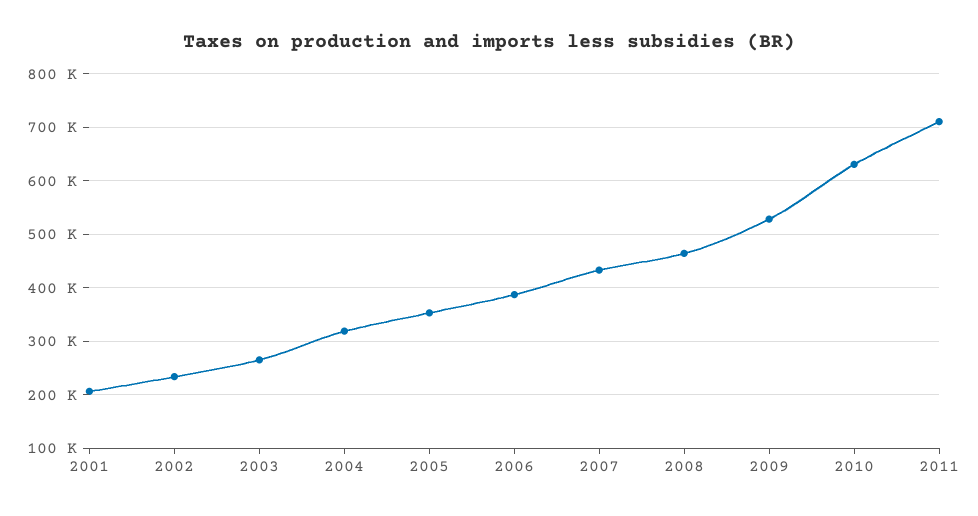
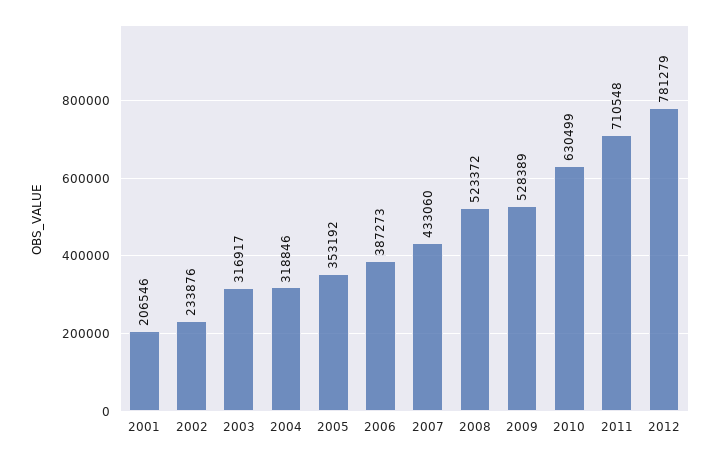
2003: 260000 -> 316917
2008: 460000 -> 523372
2012: none -> 781279

